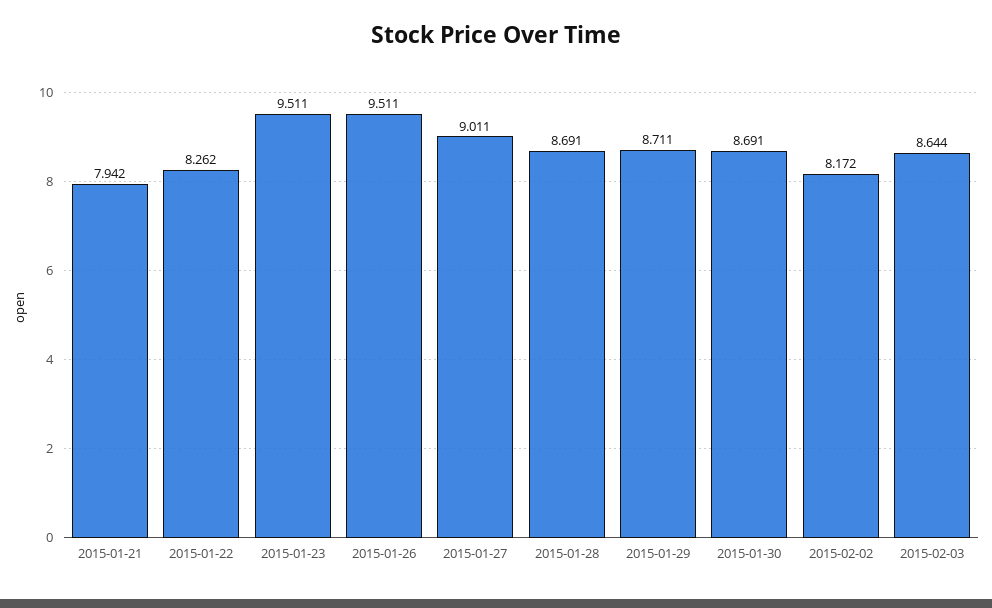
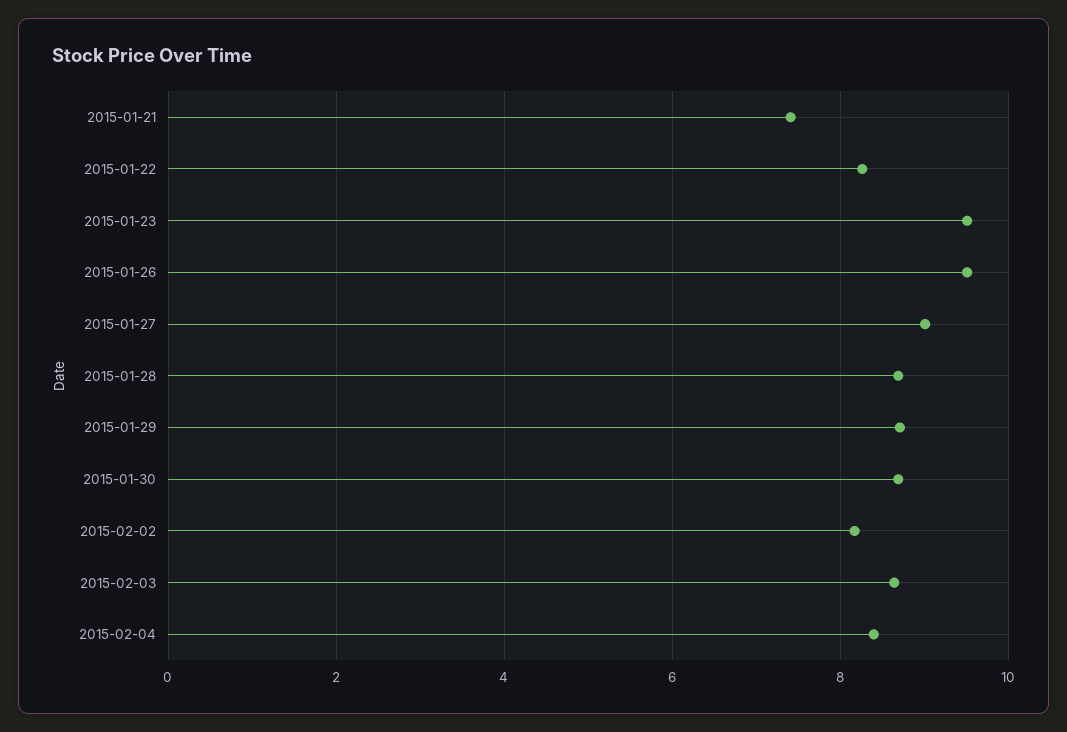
2015-01-21: 7.942 -> 7.4
2015-02-04: none -> 8.4

